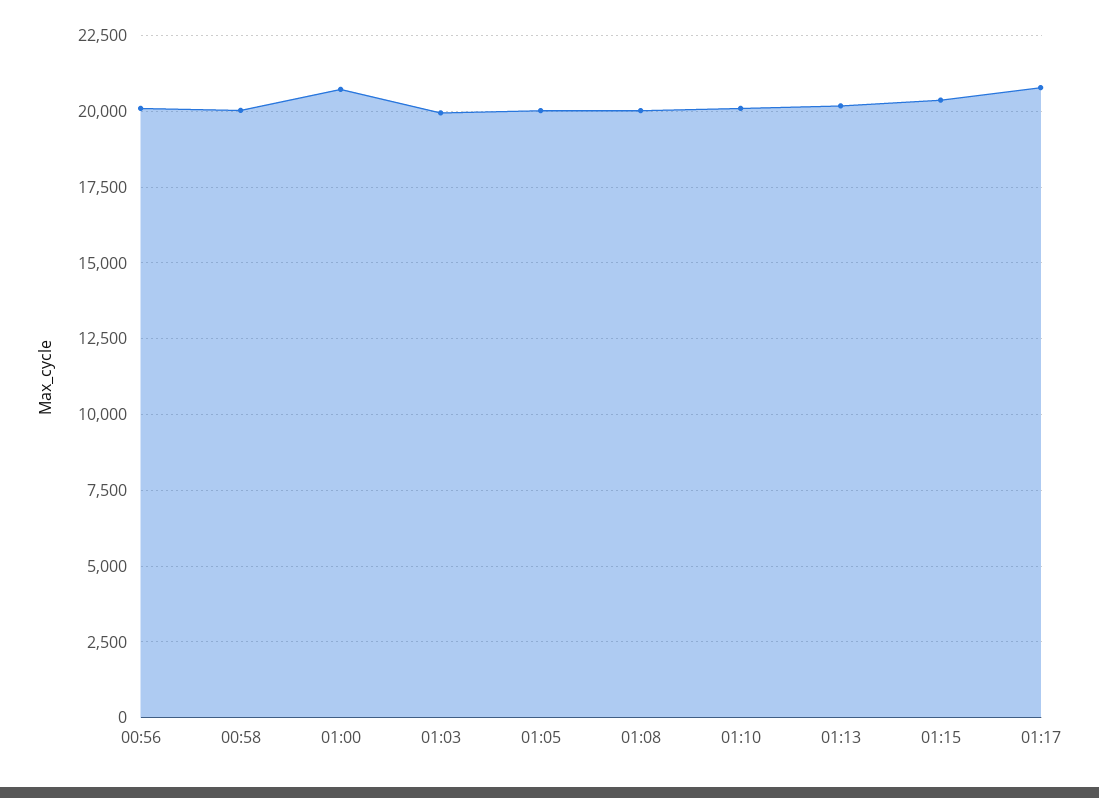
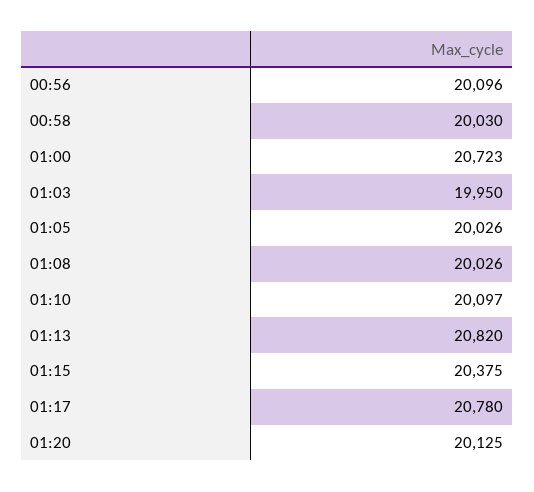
01:13: 20250 -> 20820
01:20: none -> 20125

